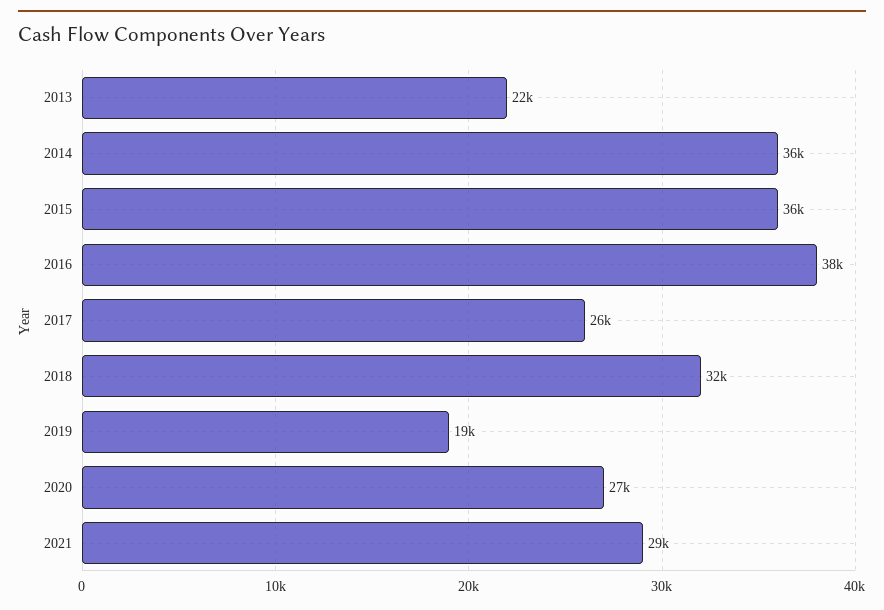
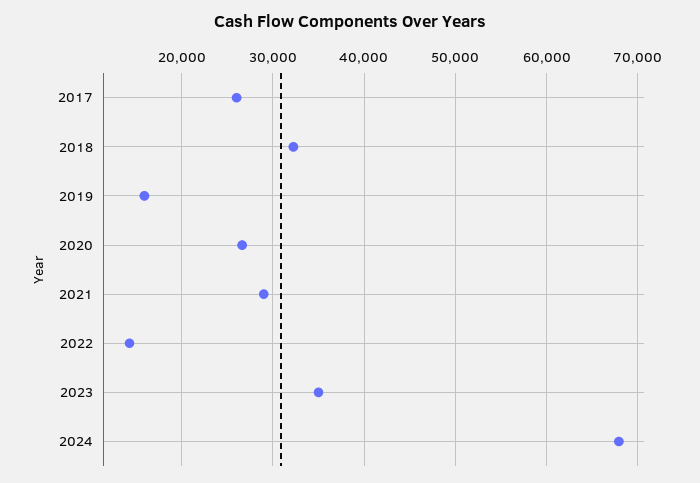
2013: 22000 -> none
2014: 36000 -> none
2015: 36000 -> none
2016: 38000 -> none
2019: 19000 -> 16000
2022: none -> 14000
2023: none -> 35000
2024: none -> 68000

